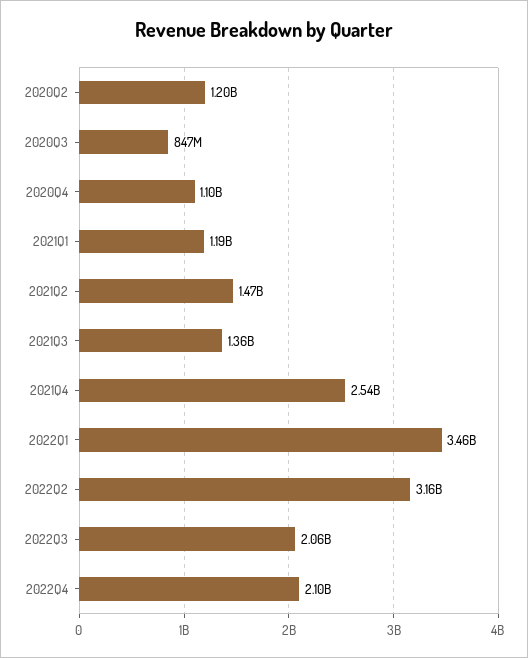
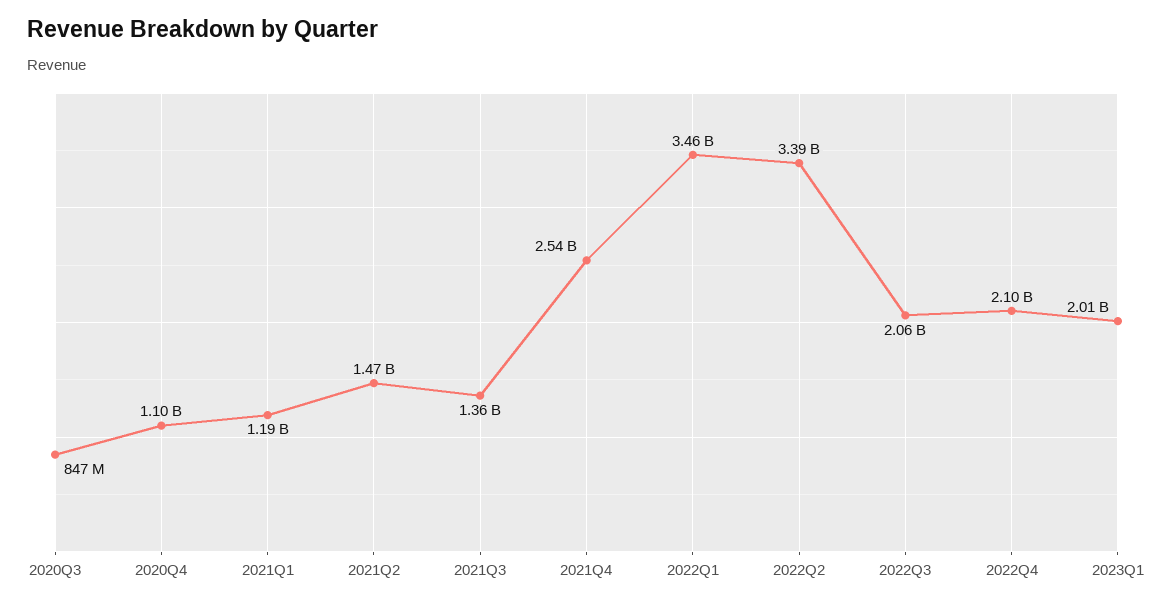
2020Q2: 1200000000 -> none
2022Q2: 3160000000 -> 3390000000
2023Q1: none -> 2010000000

